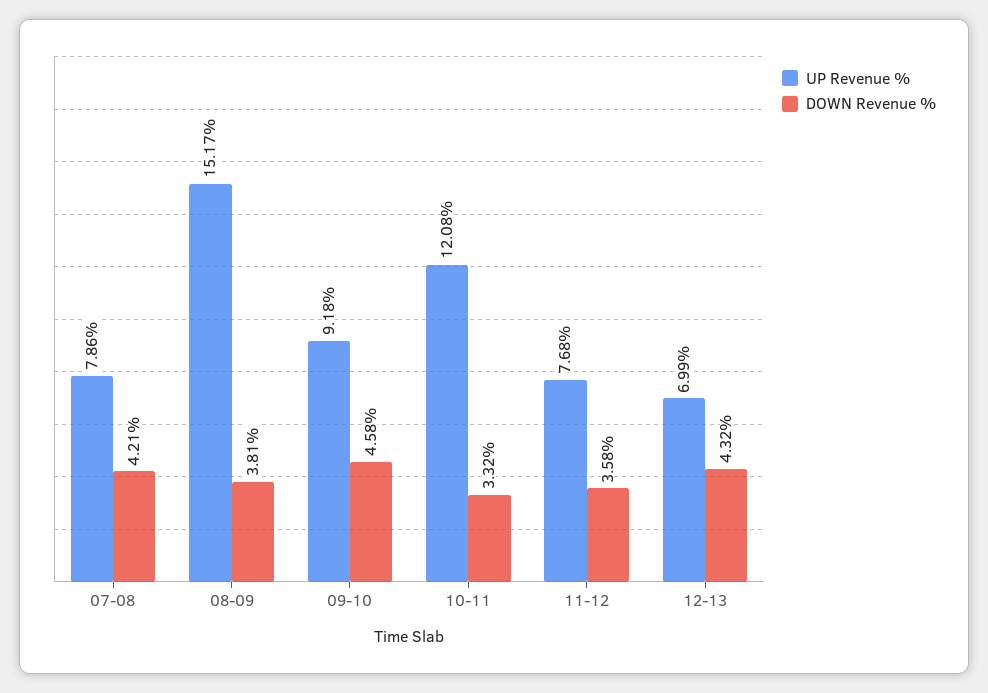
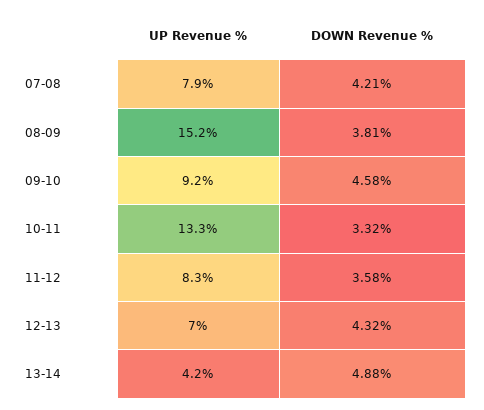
UP Revenue %, 10-11: 12.08 -> 13.3
UP Revenue %, 11-12: 7.68 -> 8.3
UP Revenue %, 13-14: none -> 4.2
DOWN Revenue %, 13-14: none -> 4.88

